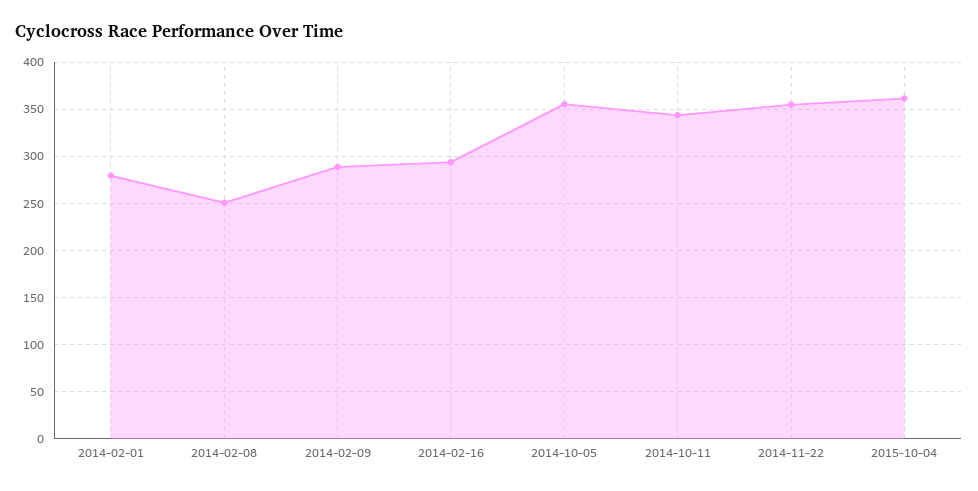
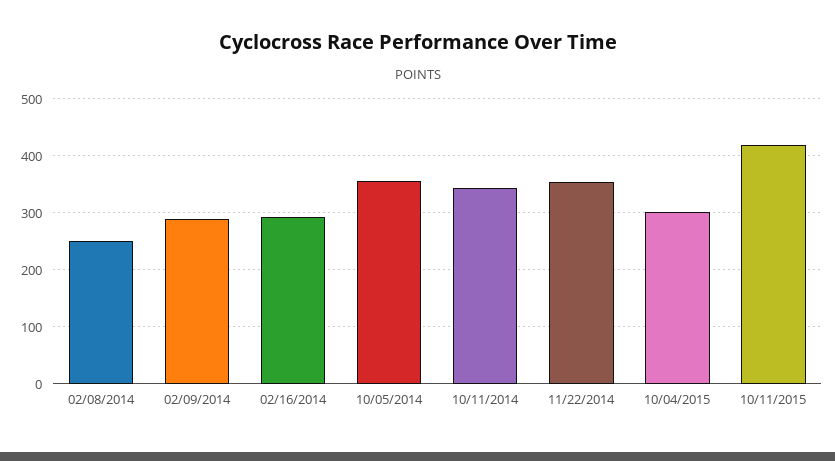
2014-02-01: 280 -> none
2015-10-04: 360 -> 300
10/11/2015: none -> 420

